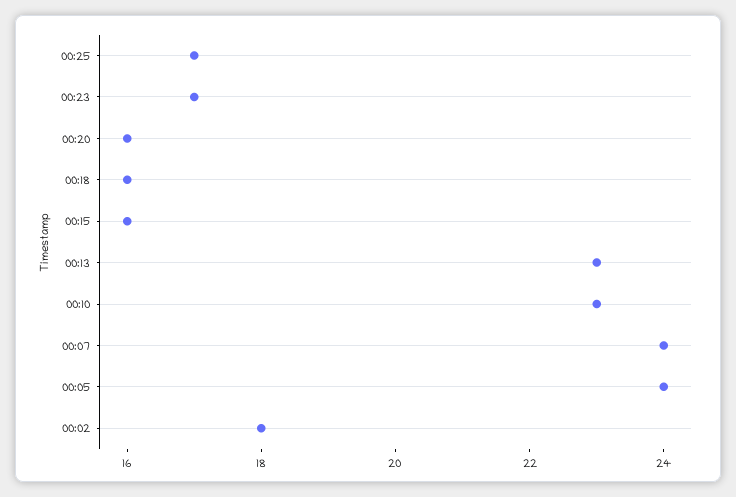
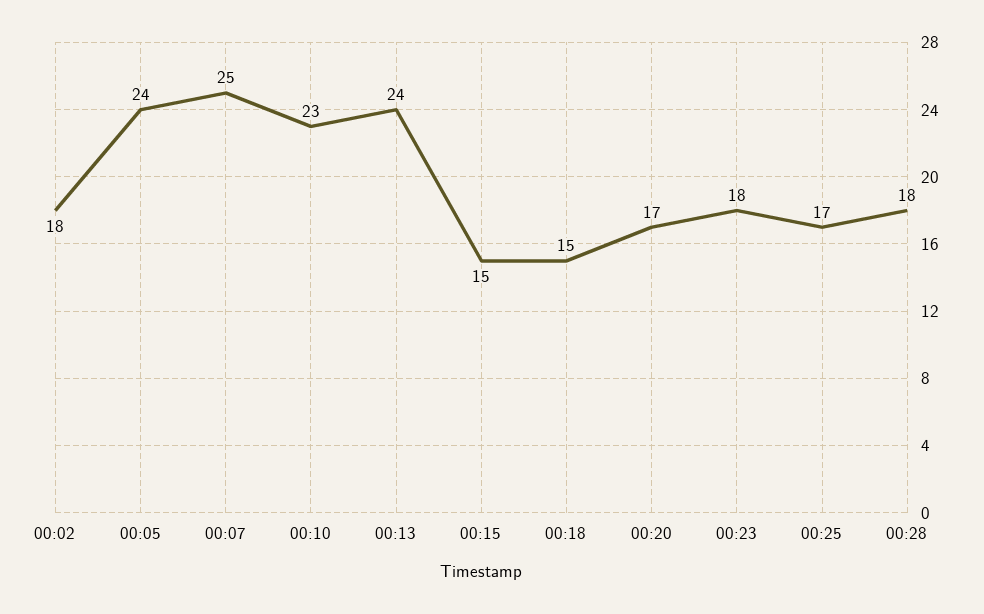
00:23: 17 -> 18
00:20: 16 -> 17
00:18: 16 -> 15
00:15: 16 -> 15
00:13: 23 -> 24
00:07: 24 -> 25
00:28: none -> 18

